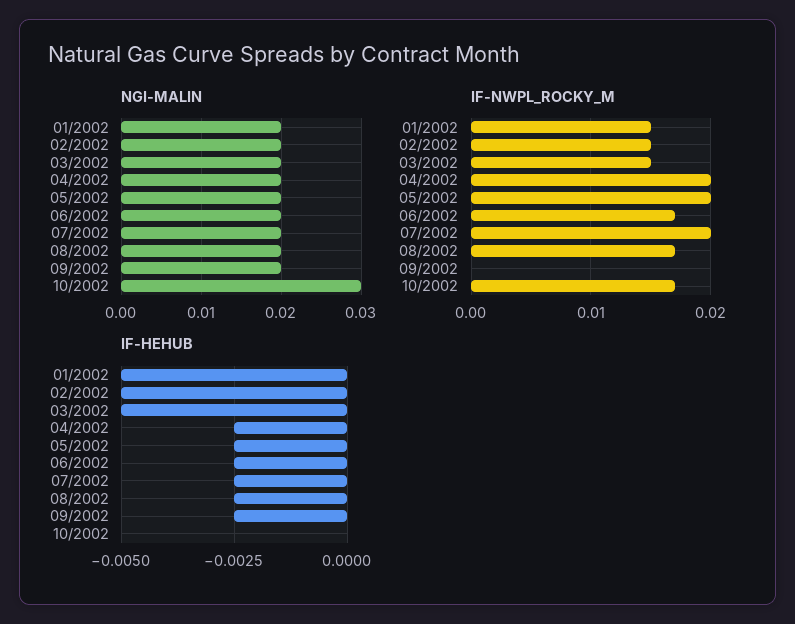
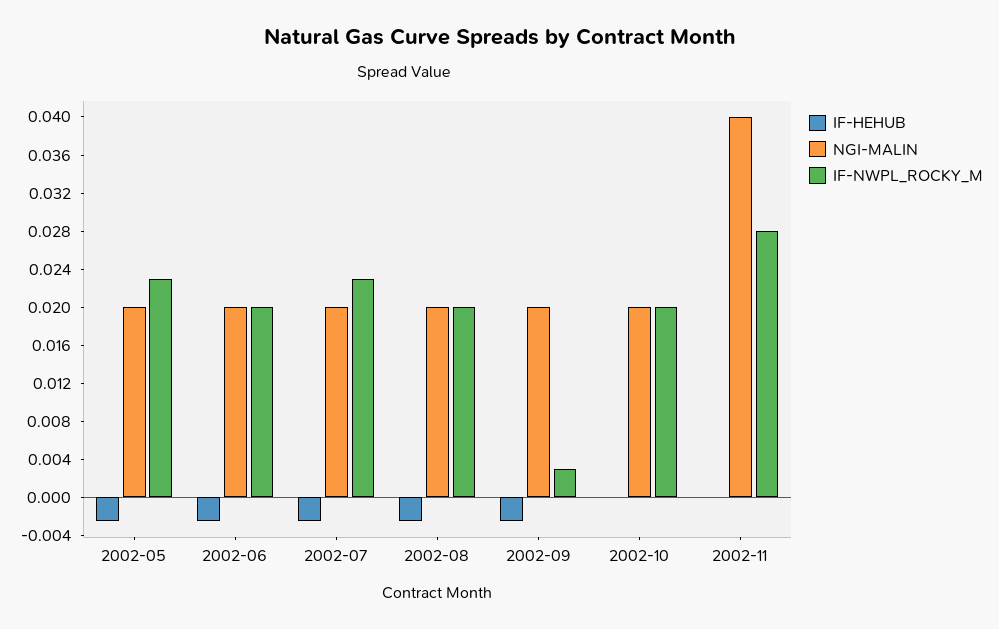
NGI-MALIN, 01/2002: 0.02 -> none
NGI-MALIN, 02/2002: 0.02 -> none
NGI-MALIN, 03/2002: 0.02 -> none
NGI-MALIN, 04/2002: 0.02 -> none
NGI-MALIN, 10/2002: 0.03 -> 0.02
IF-NWPL_ROCKY_M, 01/2002: 0.015 -> none
IF-NWPL_ROCKY_M, 02/2002: 0.015 -> none
IF-NWPL_ROCKY_M, 03/2002: 0.015 -> none
IF-NWPL_ROCKY_M, 04/2002: 0.02 -> none
IF-NWPL_ROCKY_M, 05/2002: 0.02 -> 0.023
IF-NWPL_ROCKY_M, 06/2002: 0.017 -> 0.02
IF-NWPL_ROCKY_M, 07/2002: 0.02 -> 0.023
IF-NWPL_ROCKY_M, 08/2002: 0.017 -> 0.02
IF-NWPL_ROCKY_M, 09/2002: 0 -> 0.003
IF-NWPL_ROCKY_M, 10/2002: 0.017 -> 0.02
IF-HEHUB, 01/2002: -0.005 -> none
IF-HEHUB, 02/2002: -0.005 -> none
IF-HEHUB, 03/2002: -0.005 -> none
IF-HEHUB, 04/2002: -0.0025 -> none
IF-HEHUB, 2002-11: none -> 0
NGI-MALIN, 2002-11: none -> 0.04
IF-NWPL_ROCKY_M, 2002-11: none -> 0.028

